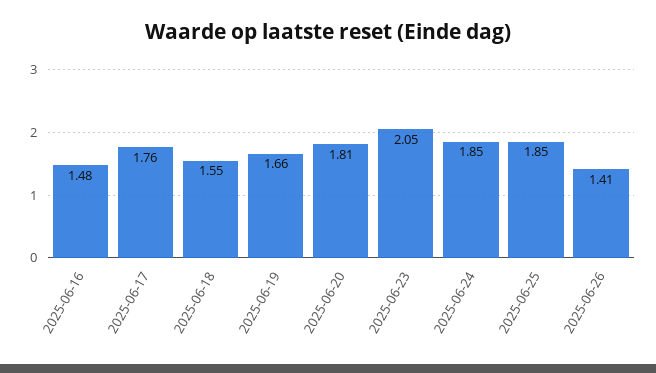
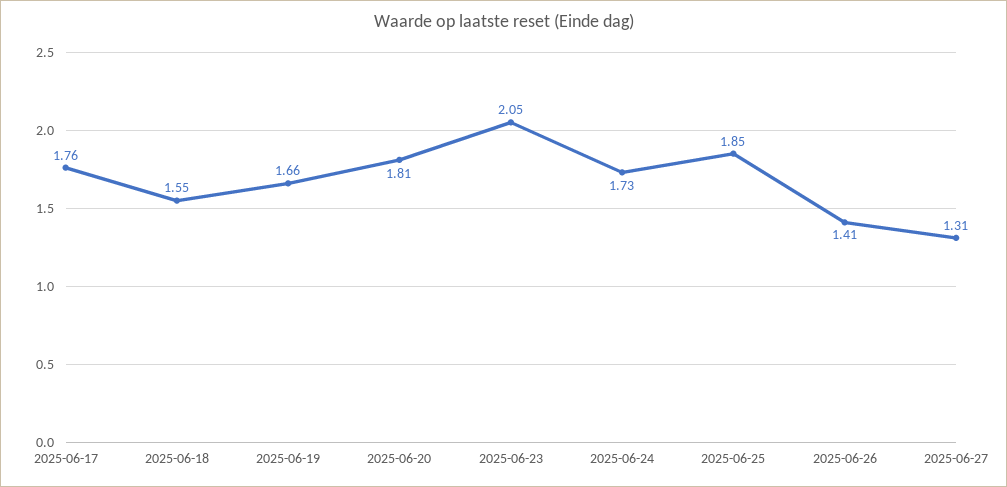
2025-06-16: 1.48 -> none
2025-06-24: 1.85 -> 1.73
2025-06-27: none -> 1.31

